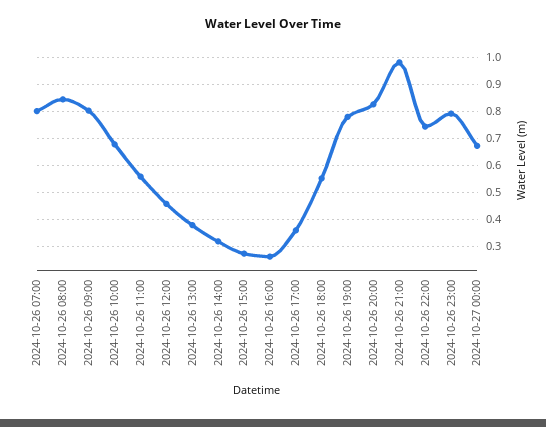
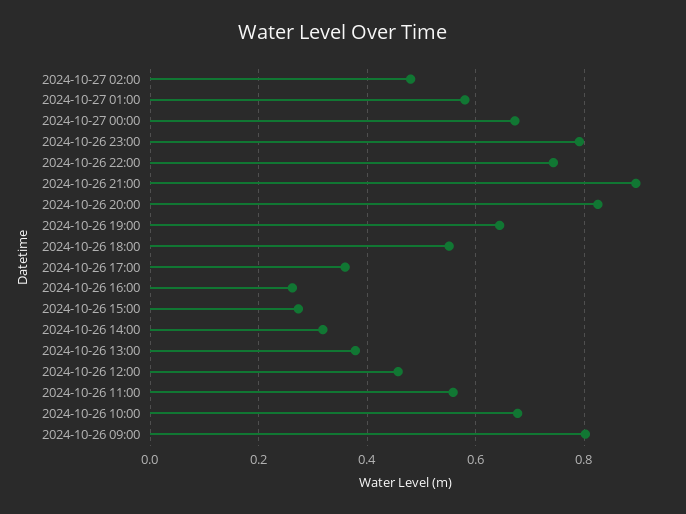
2024-10-26 07:00: 0.8 -> none
2024-10-26 08:00: 0.85 -> none
2024-10-26 19:00: 0.775 -> 0.64
2024-10-26 21:00: 0.975 -> 0.9
2024-10-27 02:00: none -> 0.48
2024-10-27 01:00: none -> 0.58

